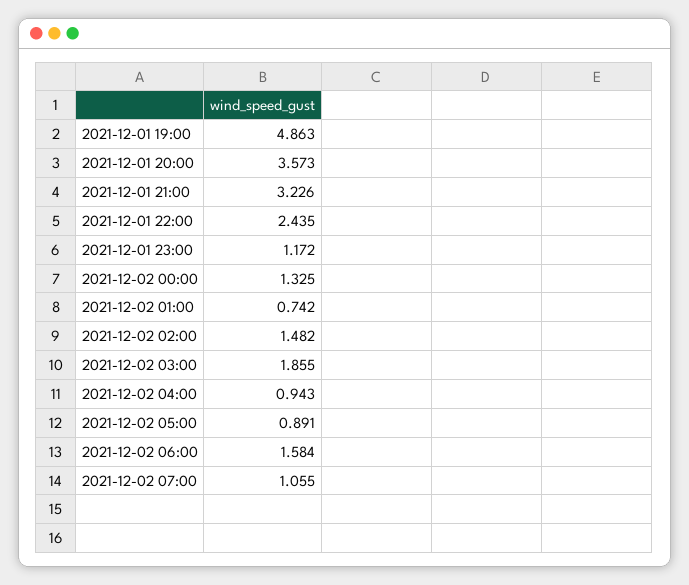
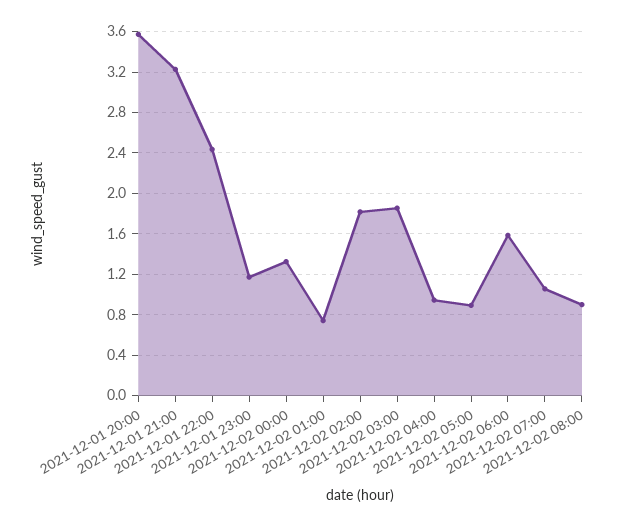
2021-12-01 19:00: 4.863 -> none
2021-12-02 02:00: 1.482 -> 1.8
2021-12-02 08:00: none -> 0.9

